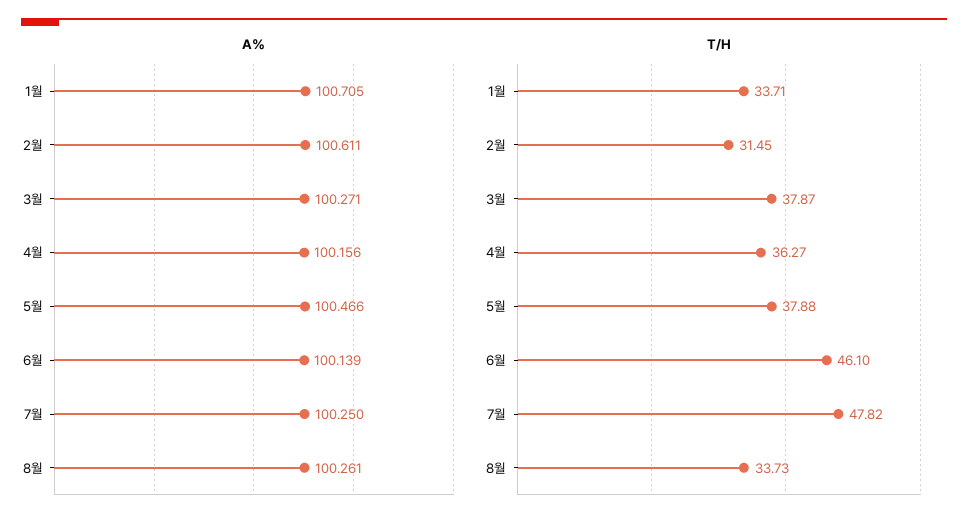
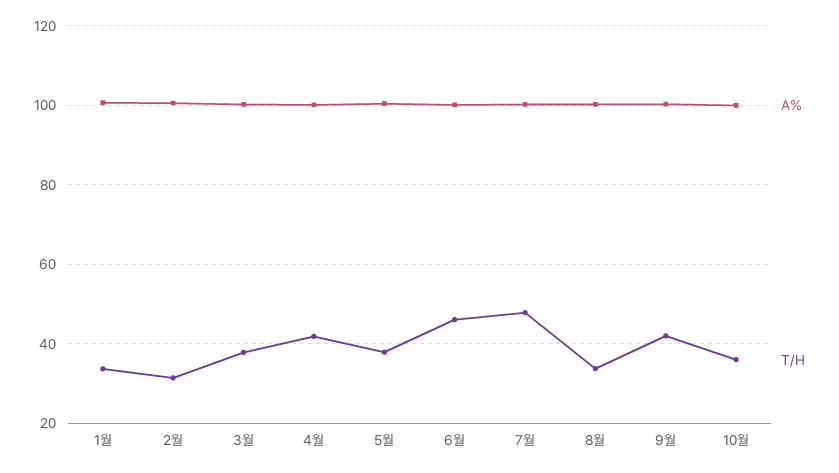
T/H, 4월: 36.27 -> 42
A%, 9월: none -> 100
T/H, 9월: none -> 42
A%, 10월: none -> 100
T/H, 10월: none -> 36

